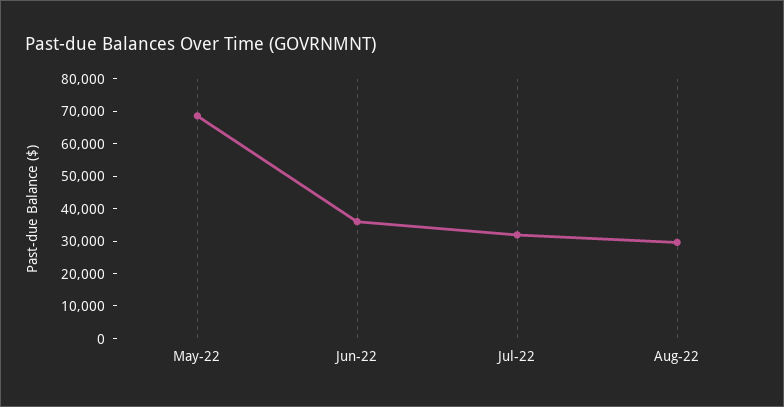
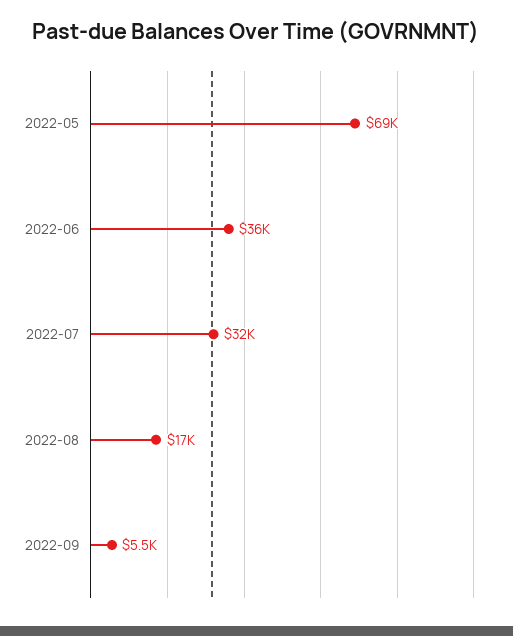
Aug-22: 30000 -> 17000
2022-09: none -> 5500

